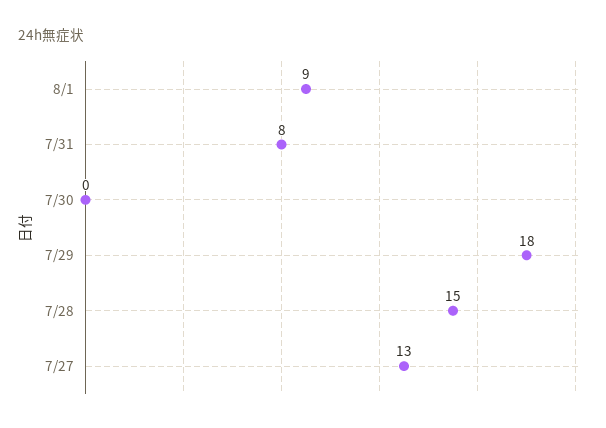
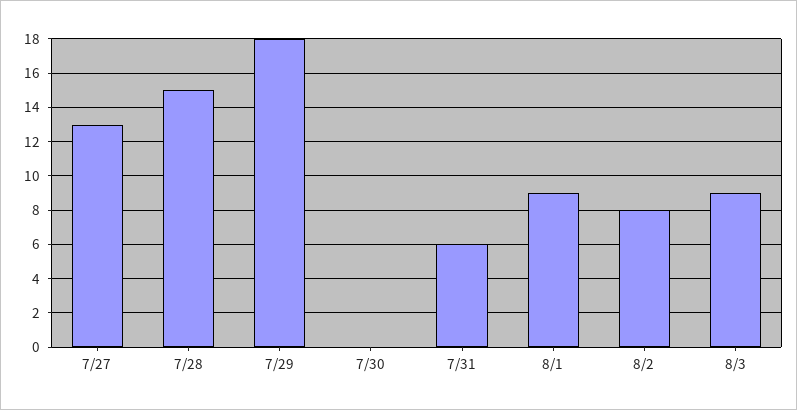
7/31: 8 -> 6
8/2: none -> 8
8/3: none -> 9

